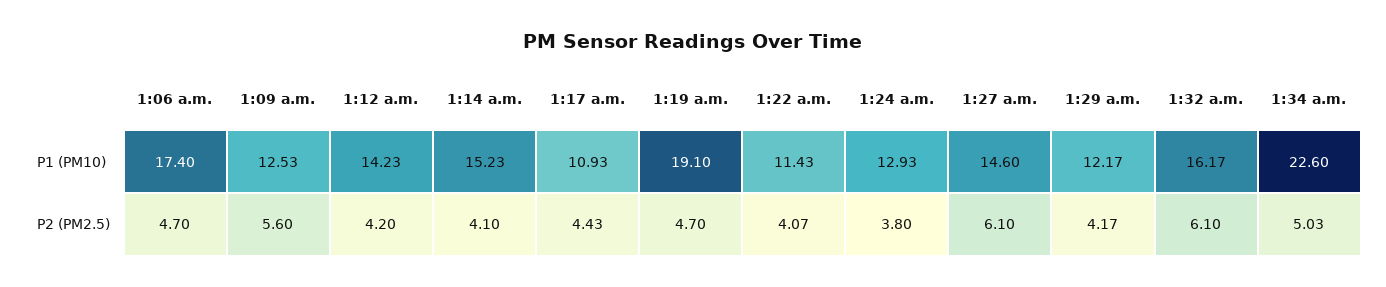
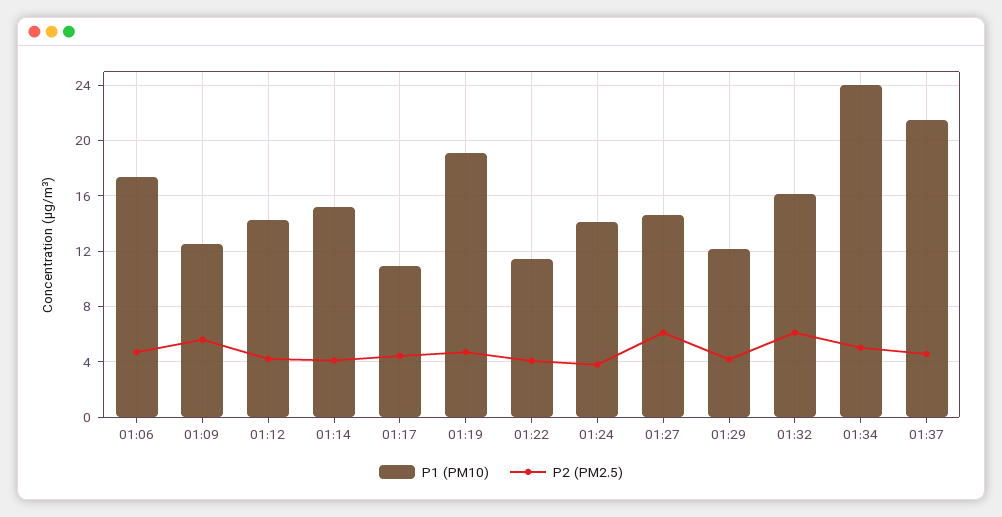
P1 (PM10), 1:24 a.m.: 12.93 -> 14
P1 (PM10), 1:34 a.m.: 22.6 -> 24
P1 (PM10), 01:37: none -> 21.5
P2 (PM2.5), 01:37: none -> 4.5

